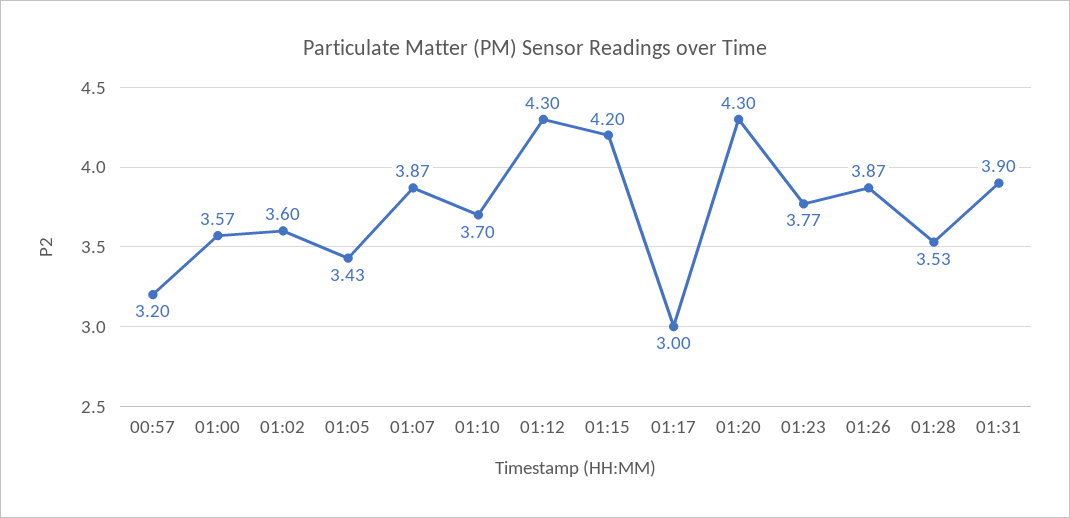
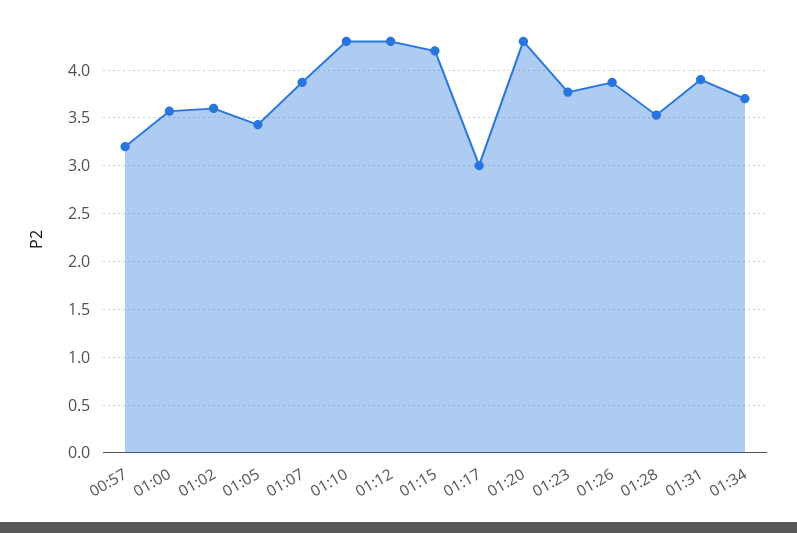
01:10: 3.7 -> 4.3
01:34: none -> 3.7

